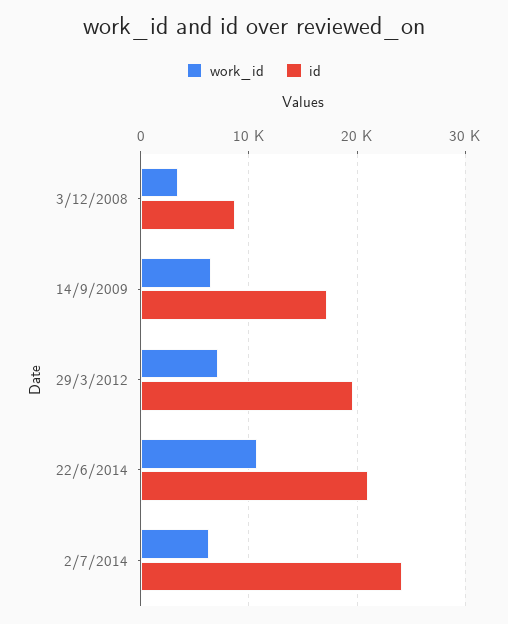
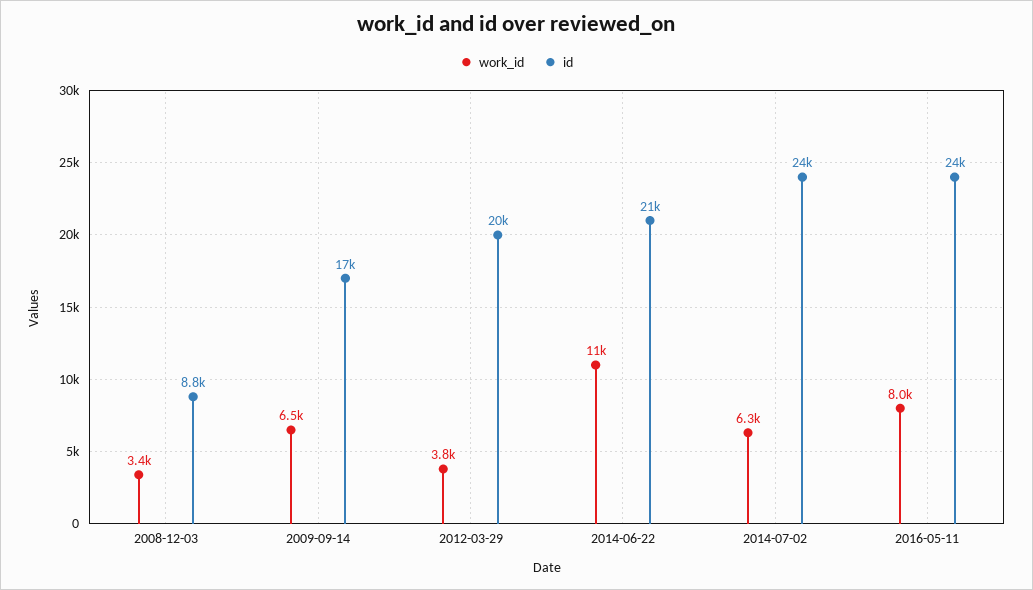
work_id, 29/3/2012: 7000 -> 3800
work_id, 2016-05-11: none -> 8000
id, 2016-05-11: none -> 24000

